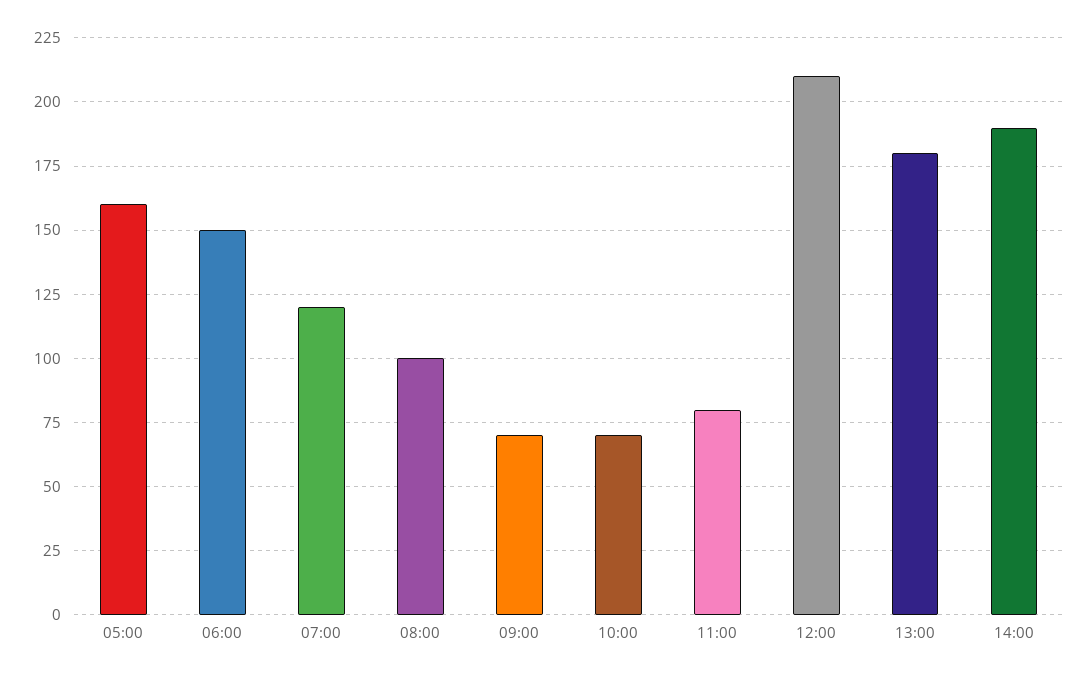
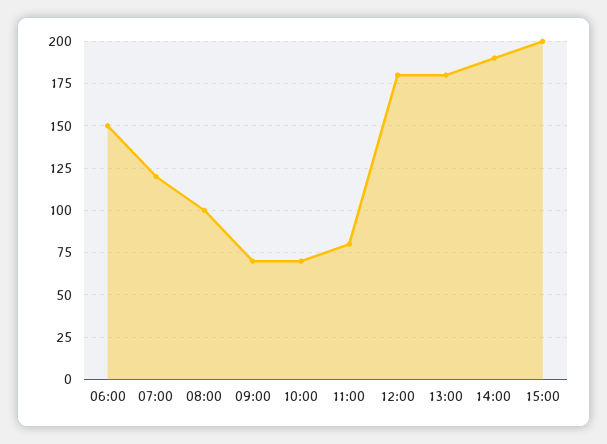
05:00: 160 -> none
12:00: 210 -> 180
15:00: none -> 200

